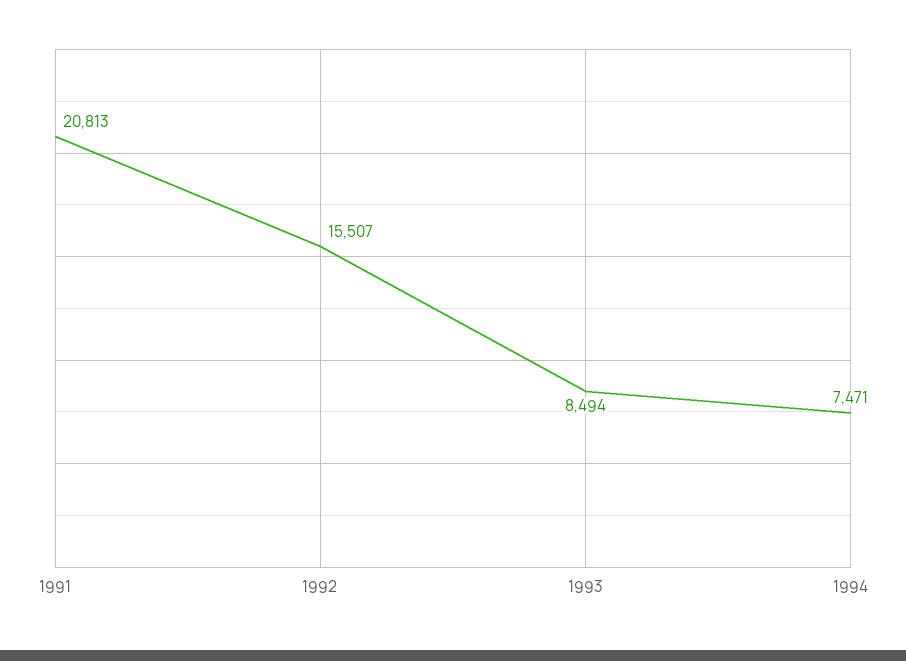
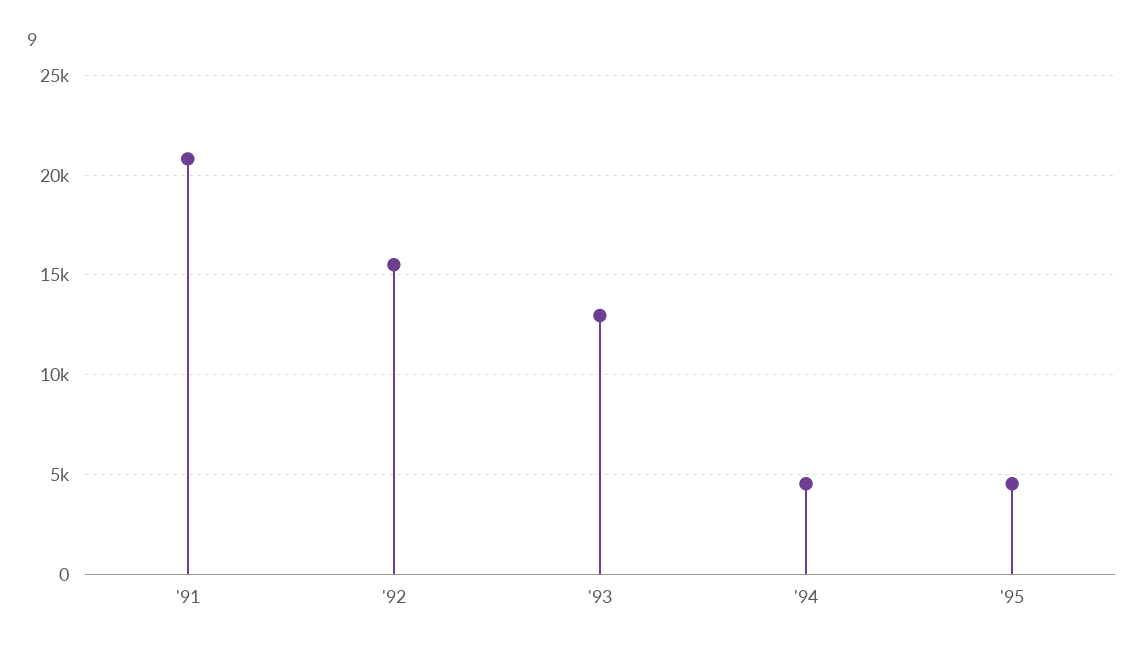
1993: 8494 -> 13000
1994: 7471 -> 4500
'95: none -> 4500

